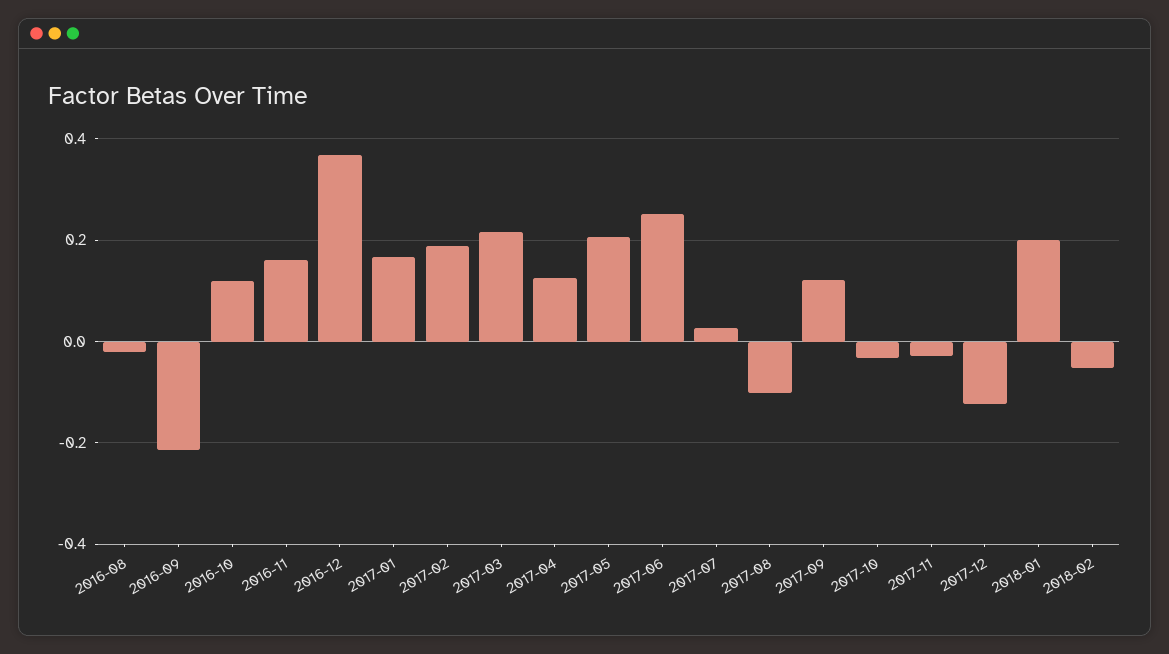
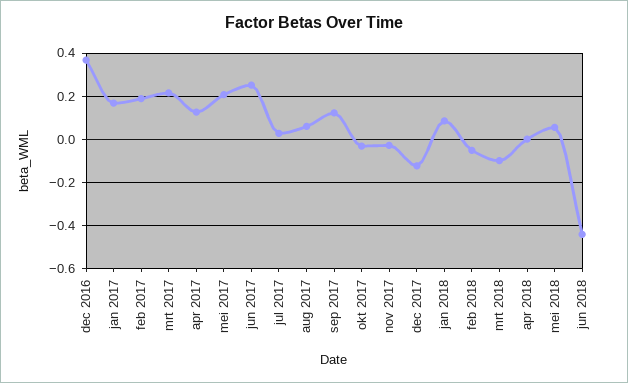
2016-08: -0.02 -> none
2016-09: -0.22 -> none
2016-10: 0.12 -> none
2016-11: 0.16 -> none
2017-08: -0.1 -> 0.05
2018-01: 0.2 -> 0.1
mrt 2018: none -> -0.1
apr 2018: none -> 0
mei 2018: none -> 0.05
jun 2018: none -> -0.45

